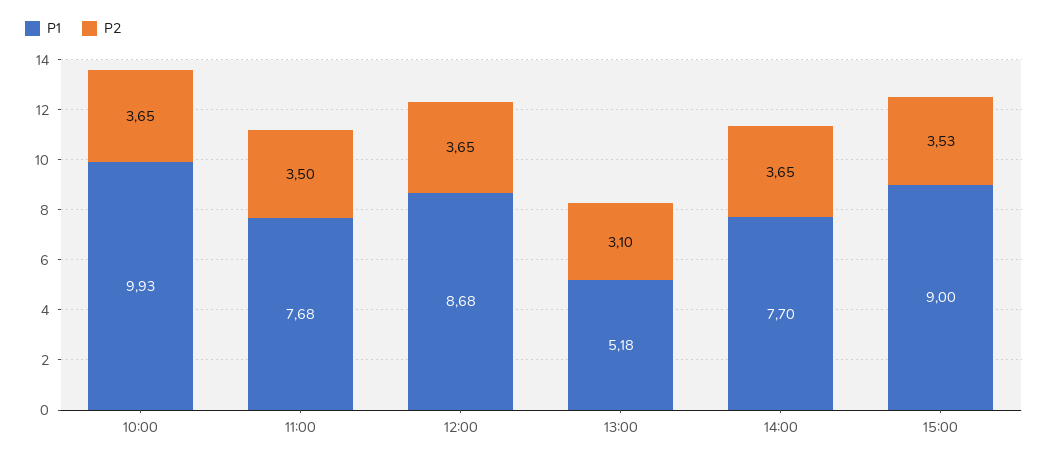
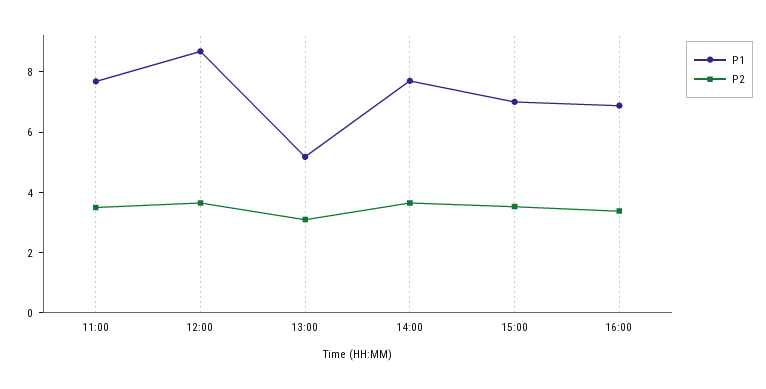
P1, 10:00: 9.93 -> none
P2, 10:00: 3.65 -> none
P1, 15:00: 9 -> 7
P1, 16:00: none -> 7
P2, 16:00: none -> 3.5

